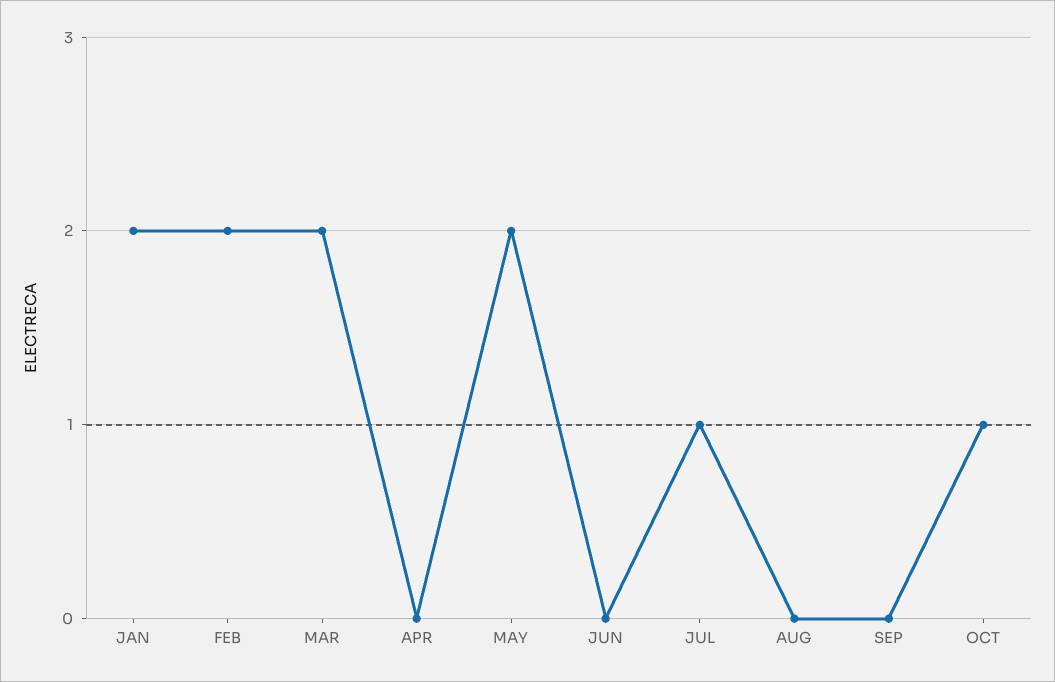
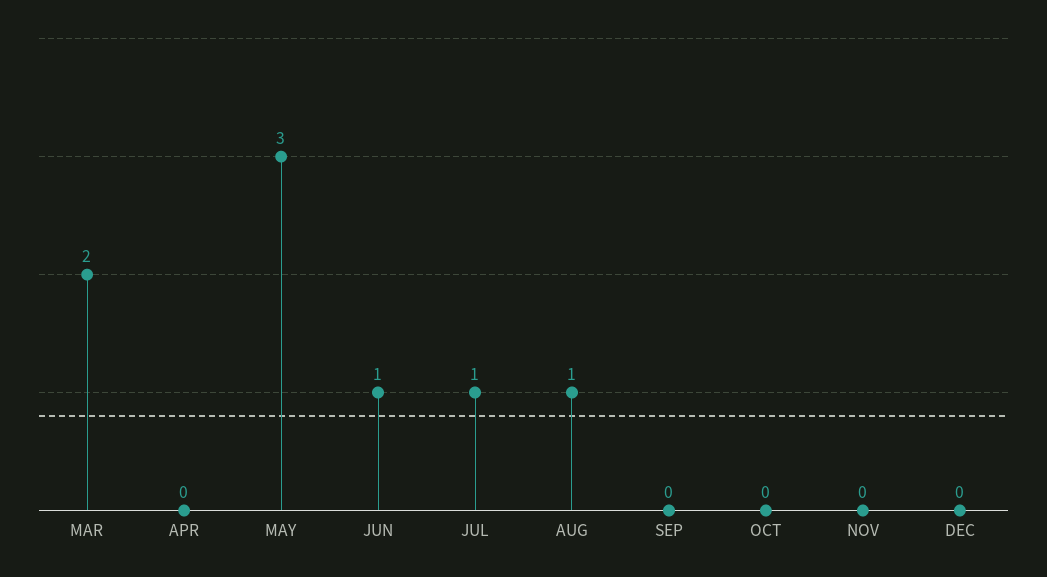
JAN: 2 -> none
FEB: 2 -> none
MAY: 2 -> 3
JUN: 0 -> 1
AUG: 0 -> 1
OCT: 1 -> 0
NOV: none -> 0
DEC: none -> 0

